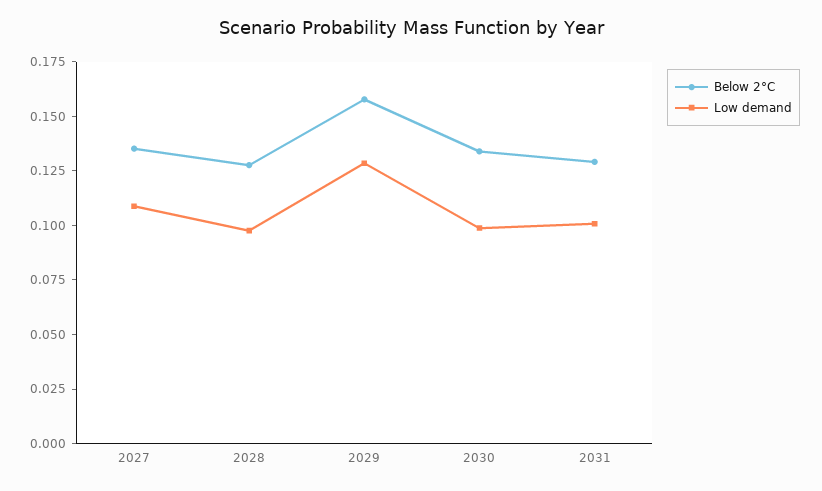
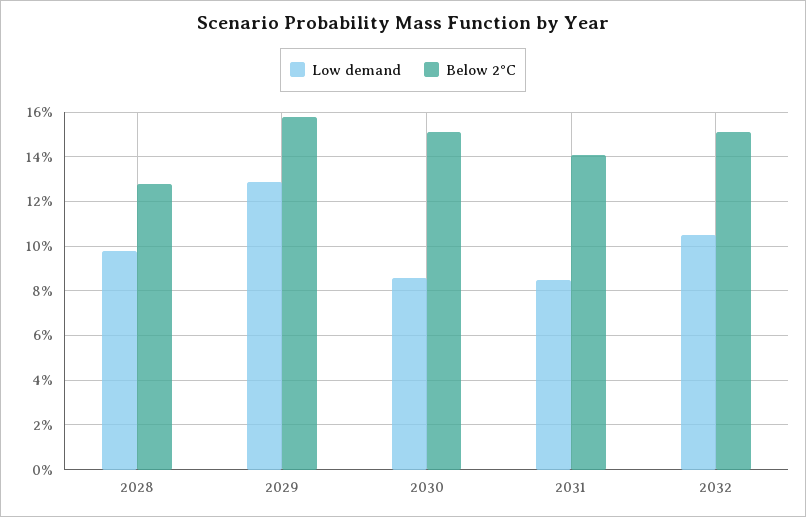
Below 2°C, 2027: 0.135 -> none
Low demand, 2027: 0.11 -> none
Below 2°C, 2030: 0.135 -> 0.15
Low demand, 2030: 0.1 -> 0.085
Below 2°C, 2031: 0.13 -> 0.14
Low demand, 2031: 0.1 -> 0.085
Low demand, 2032: none -> 0.105
Below 2°C, 2032: none -> 0.15

